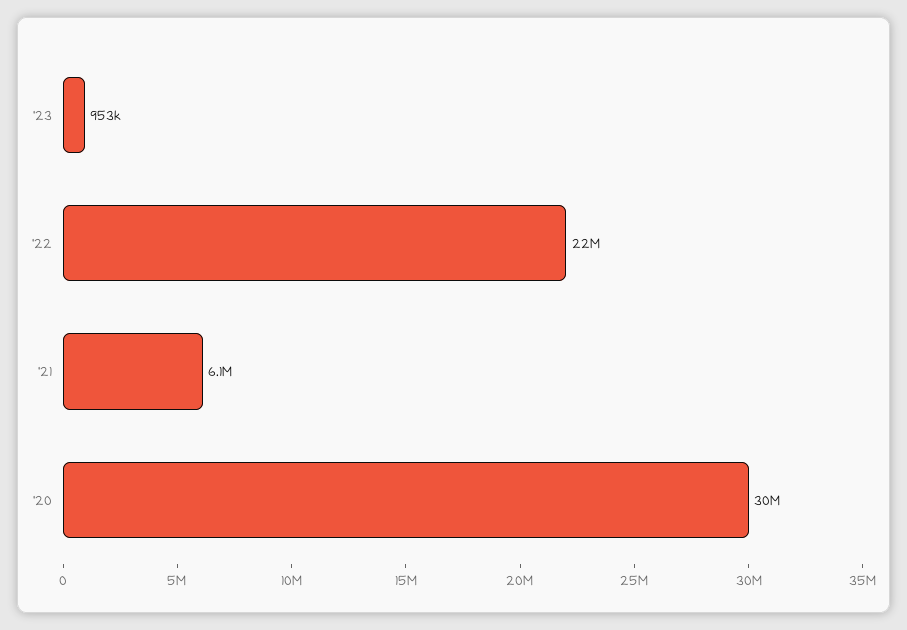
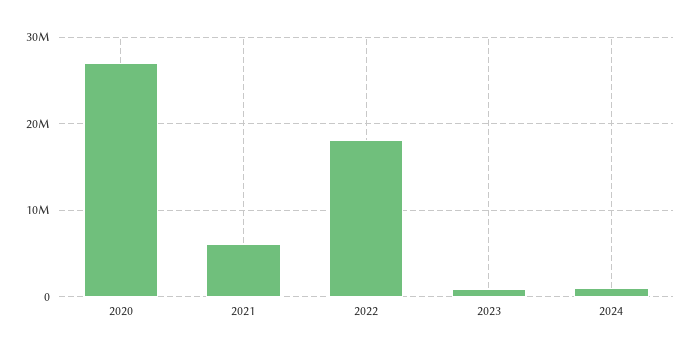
'22: 22000000 -> 18000000
'20: 30000000 -> 27000000
2024: none -> 1000000

